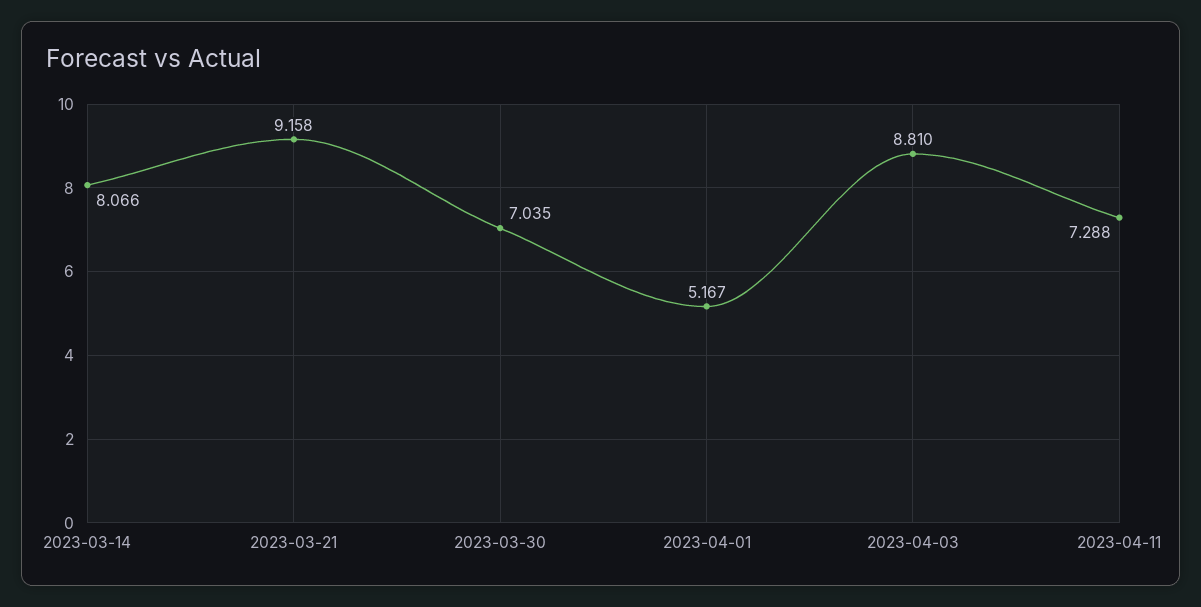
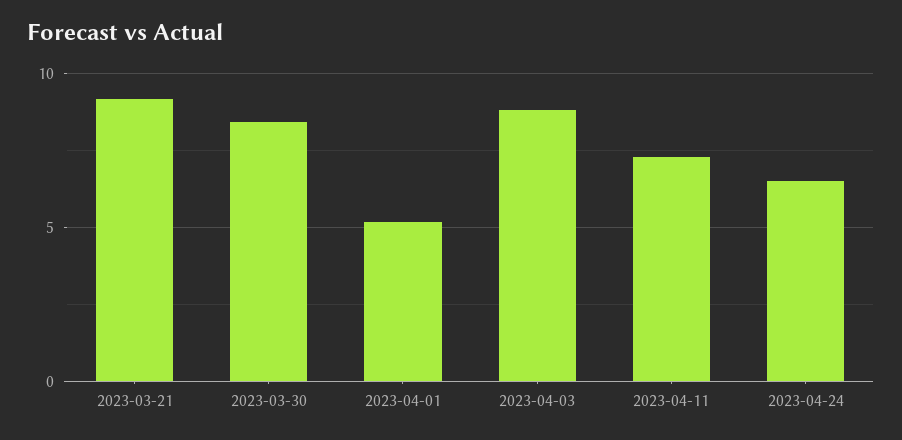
2023-03-14: 8.066 -> none
2023-03-30: 7.035 -> 8.5
2023-04-24: none -> 6.5

